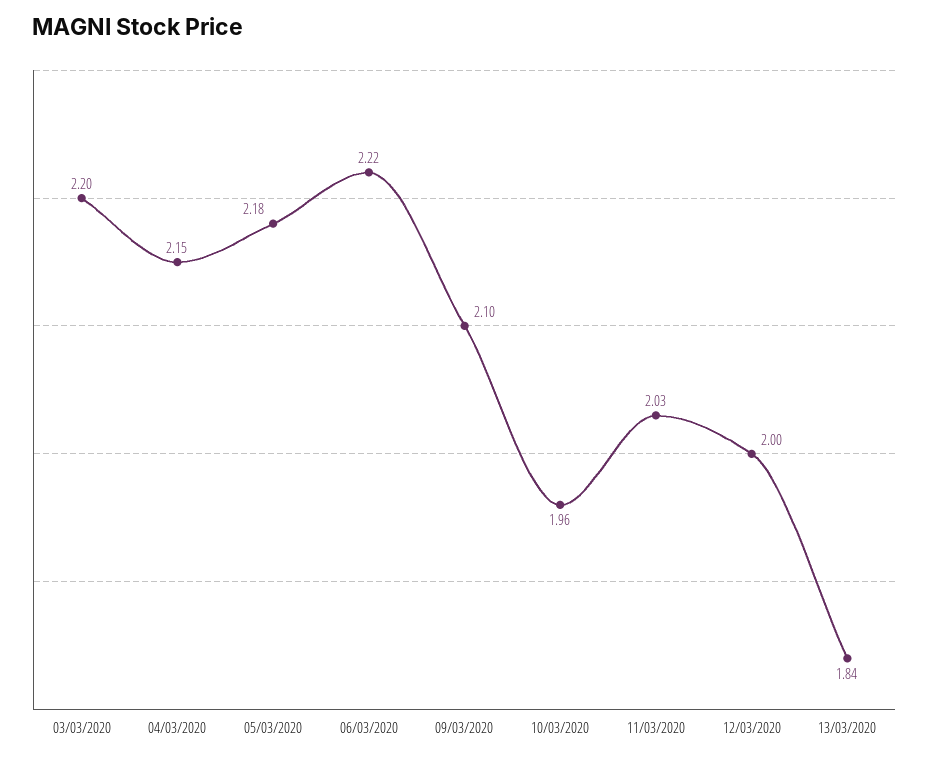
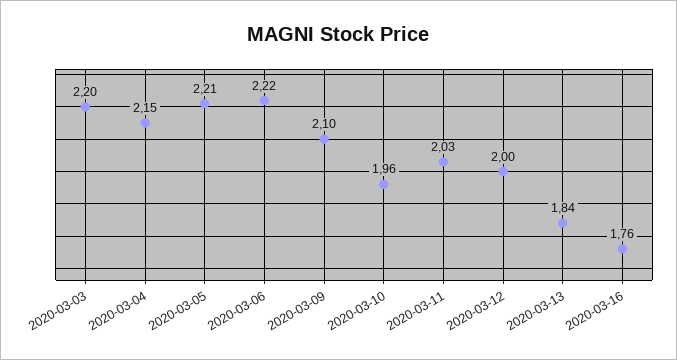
05/03/2020: 2.18 -> 2.21
2020-03-16: none -> 1.76

